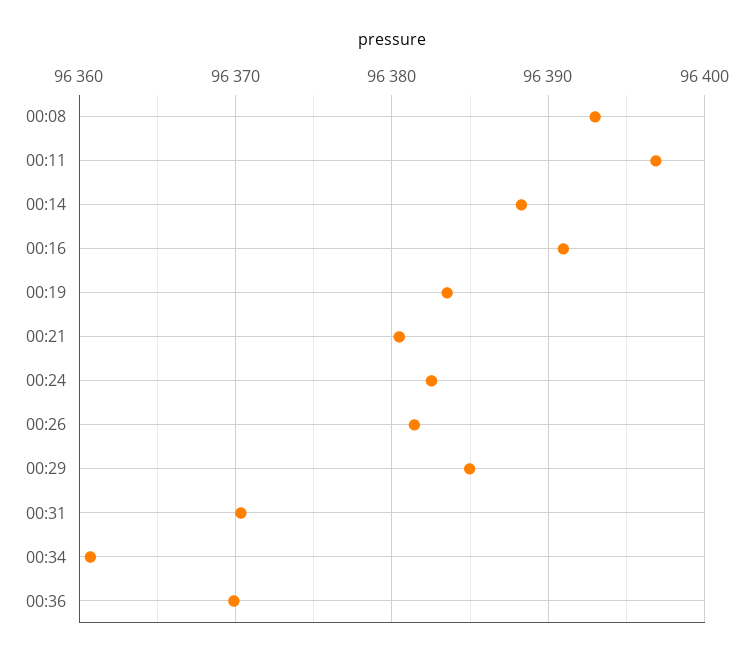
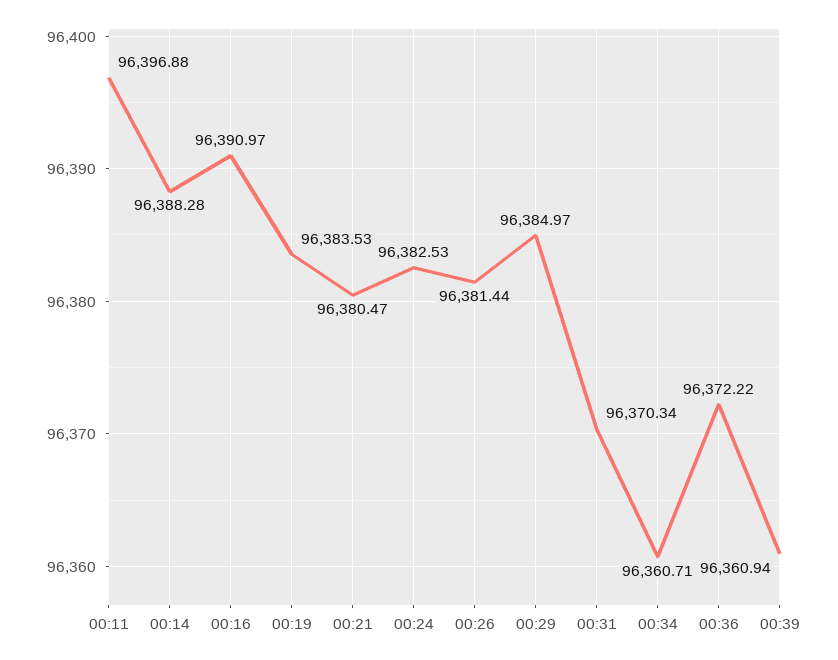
00:08: 96393 -> none
00:36: 96370 -> 96372.22
00:39: none -> 96360.94

